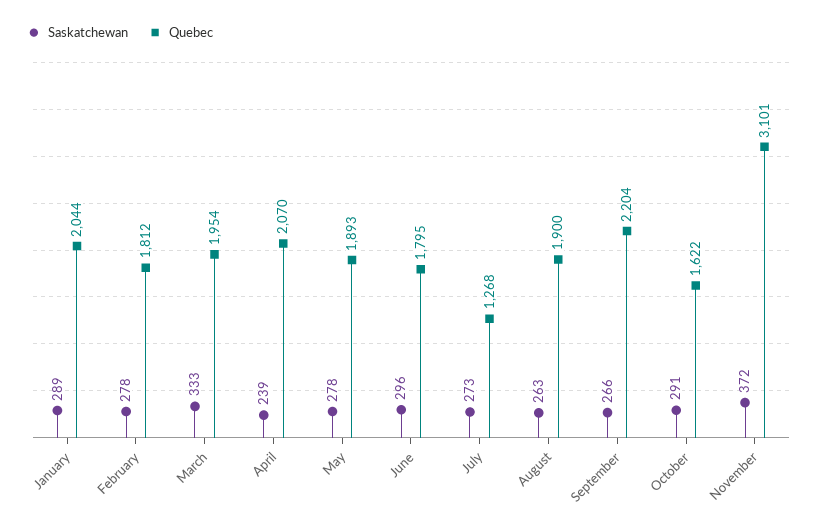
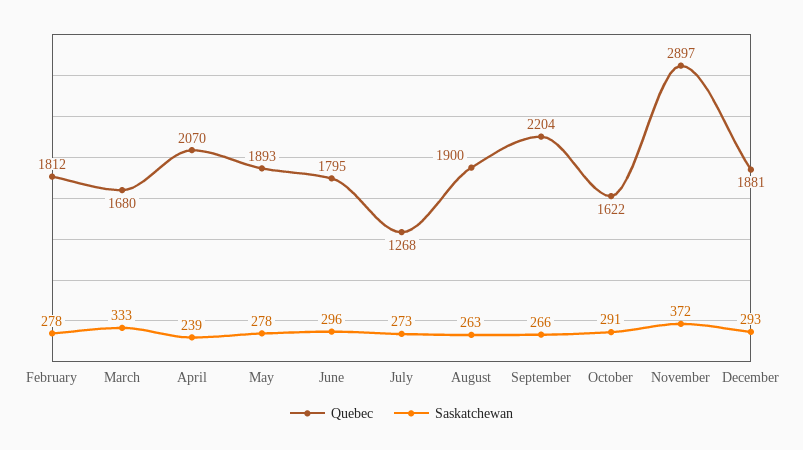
Saskatchewan, January: 289 -> none
Quebec, January: 2044 -> none
Quebec, March: 1954 -> 1680
Quebec, November: 3101 -> 2897
Quebec, December: none -> 1881
Saskatchewan, December: none -> 293

